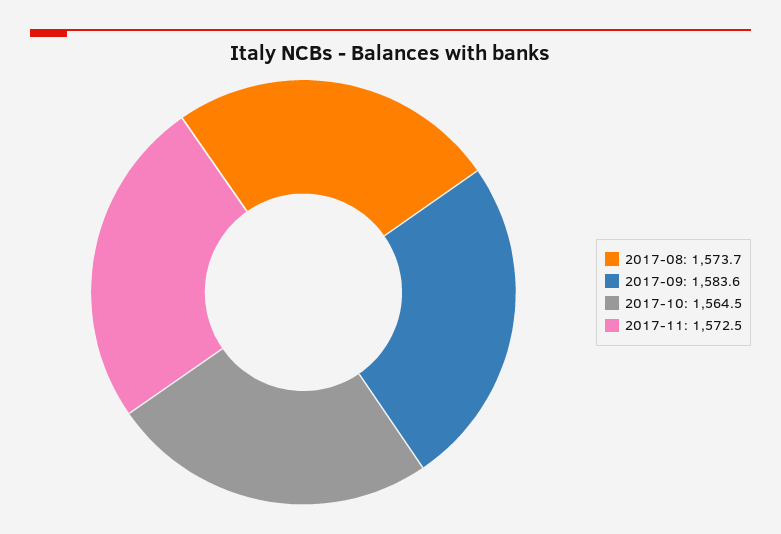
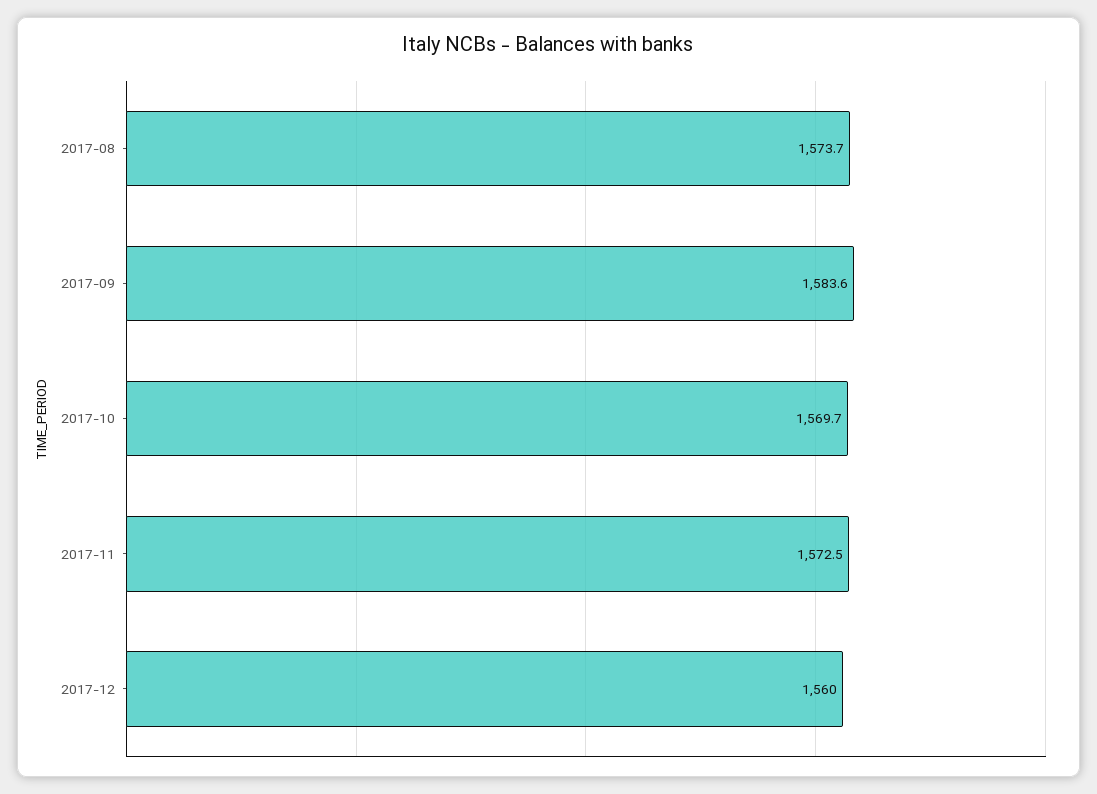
2017-10: 1564.5 -> 1569.7
2017-12: none -> 1560

